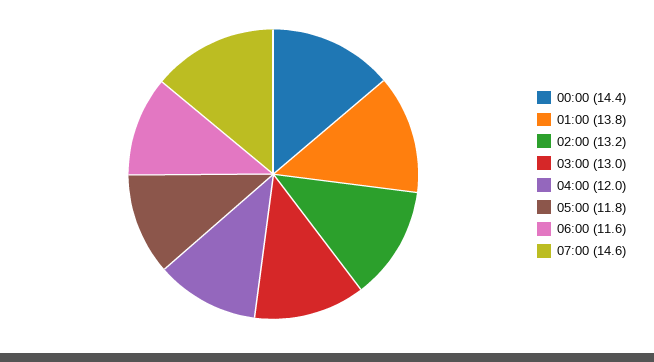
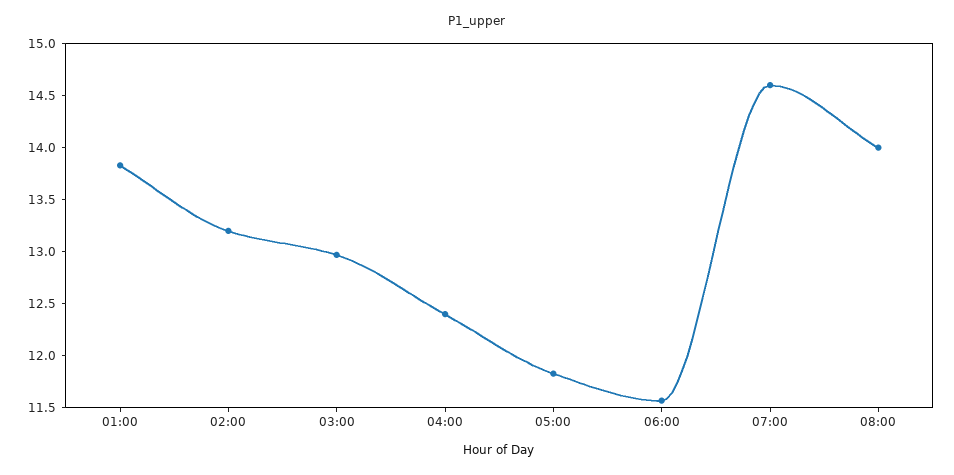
00:00: 14.4 -> none
04:00: 12 -> 12.4
08:00: none -> 14

